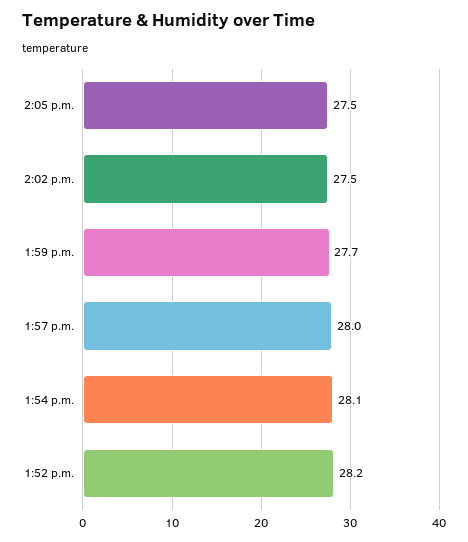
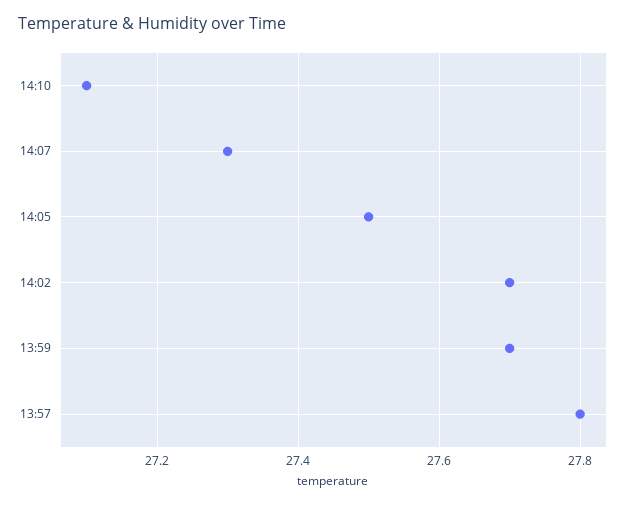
2:02 p.m.: 27.5 -> 27.7
1:57 p.m.: 28 -> 27.8
1:54 p.m.: 28.1 -> none
1:52 p.m.: 28.2 -> none
14:10: none -> 27.1
14:07: none -> 27.3

